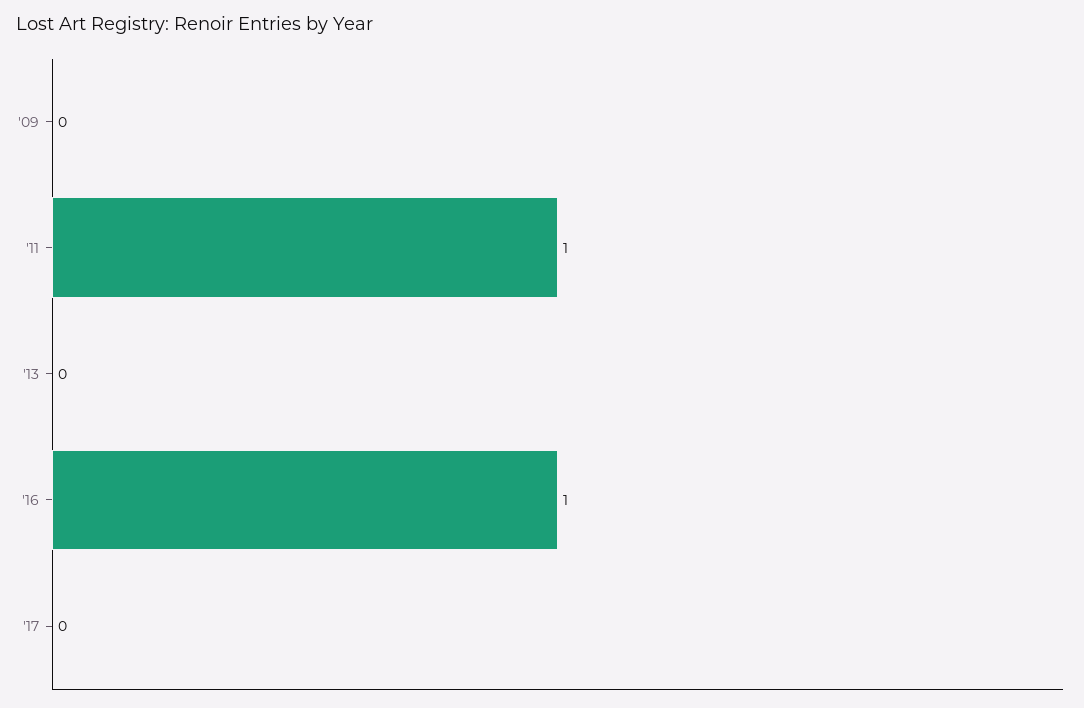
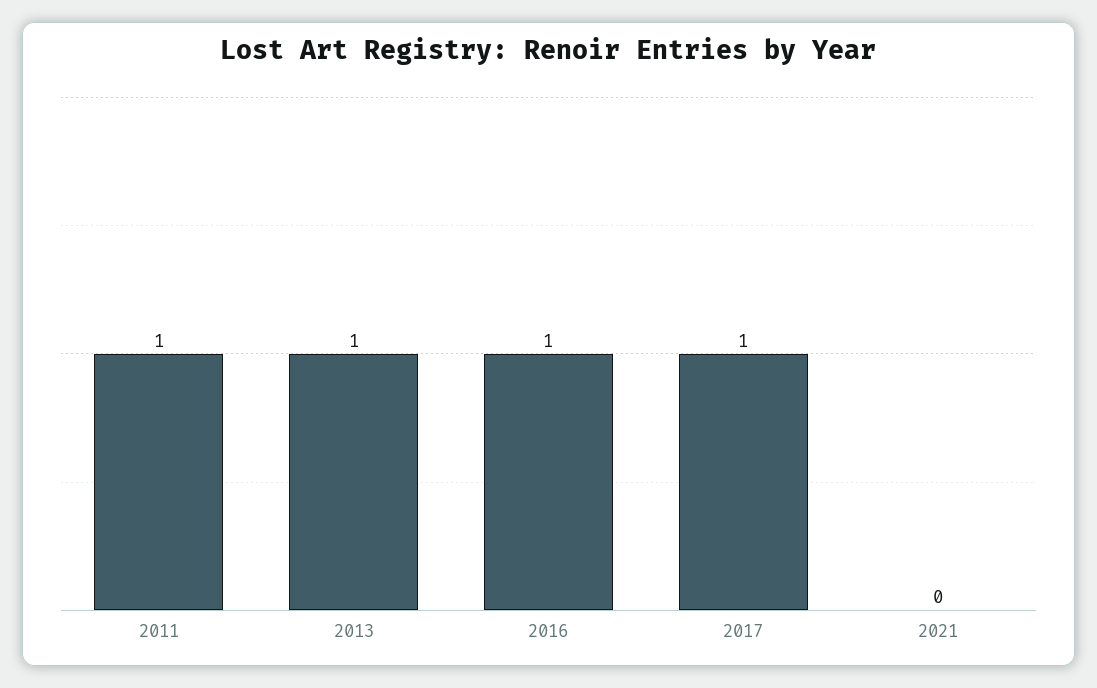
'09: 0 -> none
'13: 0 -> 1
'17: 0 -> 1
2021: none -> 0

